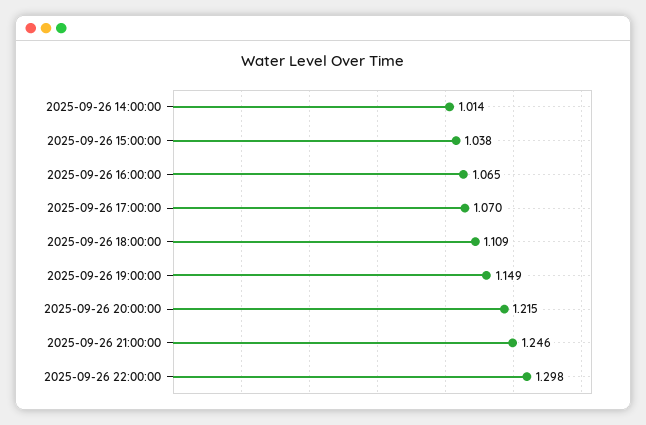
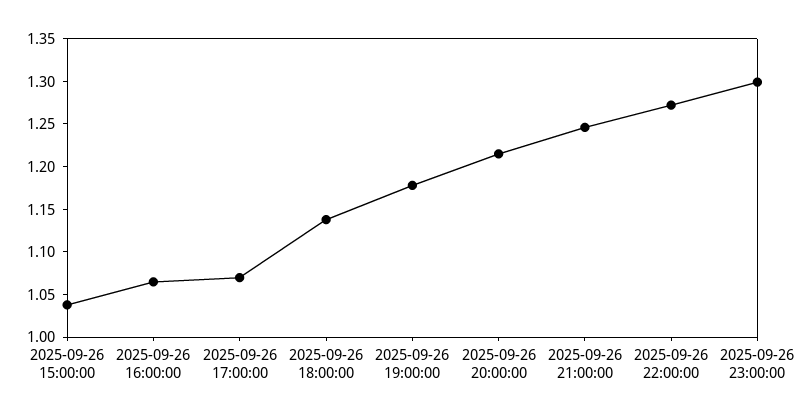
2025-09-26 14:00:00: 1.014 -> none
2025-09-26 18:00:00: 1.109 -> 1.14
2025-09-26 19:00:00: 1.149 -> 1.18
2025-09-26 22:00:00: 1.298 -> 1.27
2025-09-26 23:00:00: none -> 1.3

